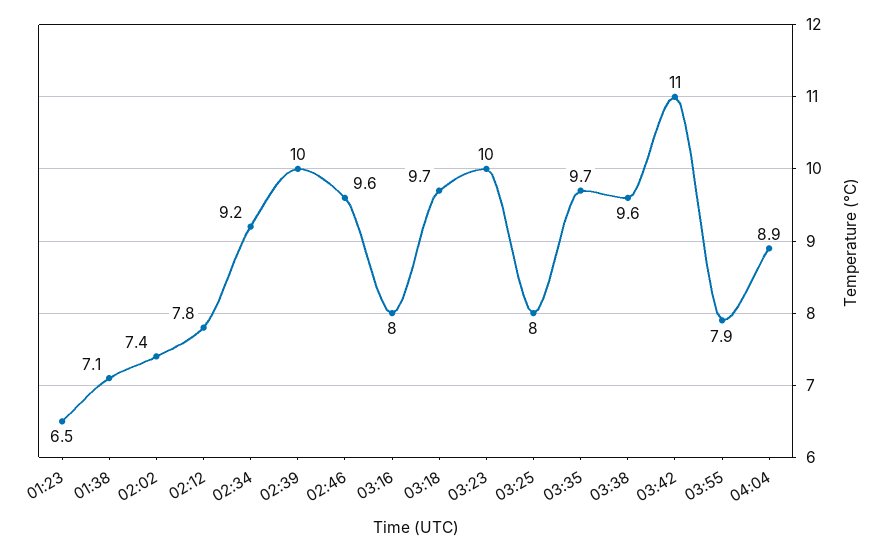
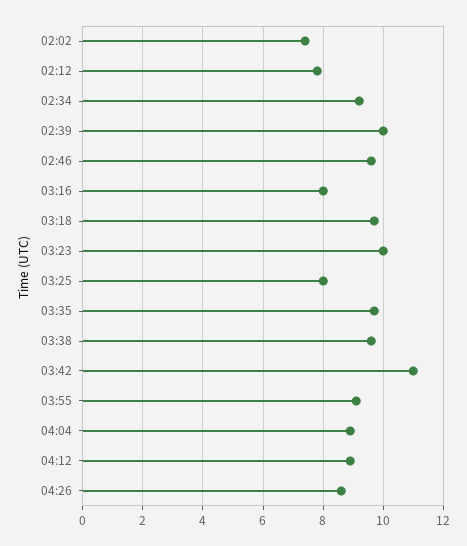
01:23: 6.5 -> none
01:38: 7.1 -> none
03:55: 7.9 -> 9
04:12: none -> 9
04:26: none -> 8.5

